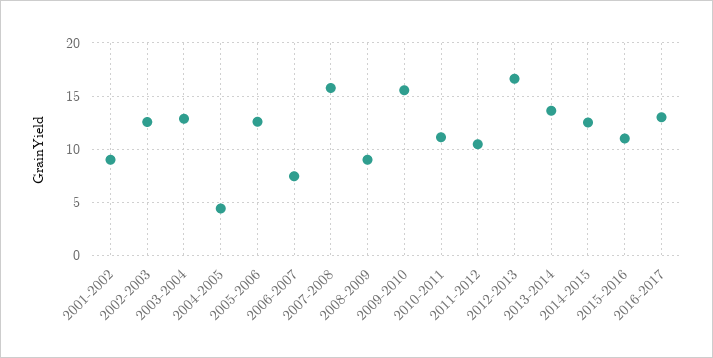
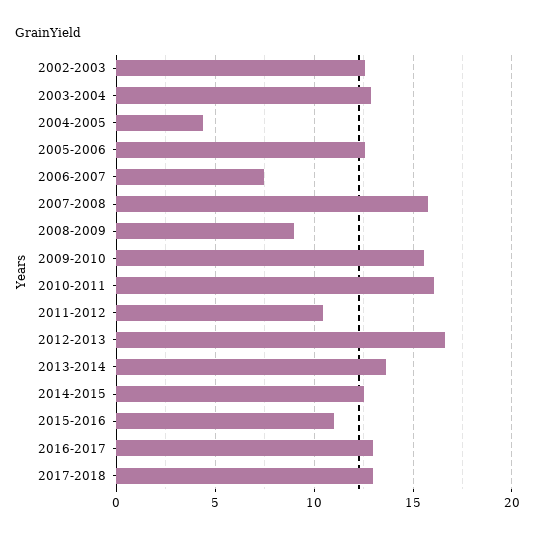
2001-2002: 9 -> none
2010-2011: 11 -> 16
2017-2018: none -> 13

